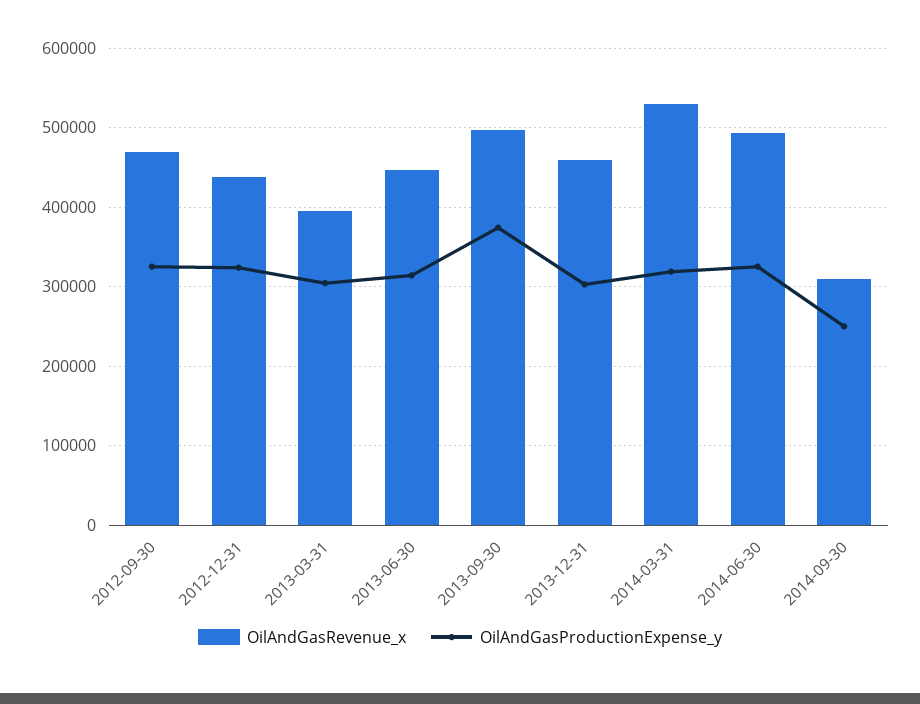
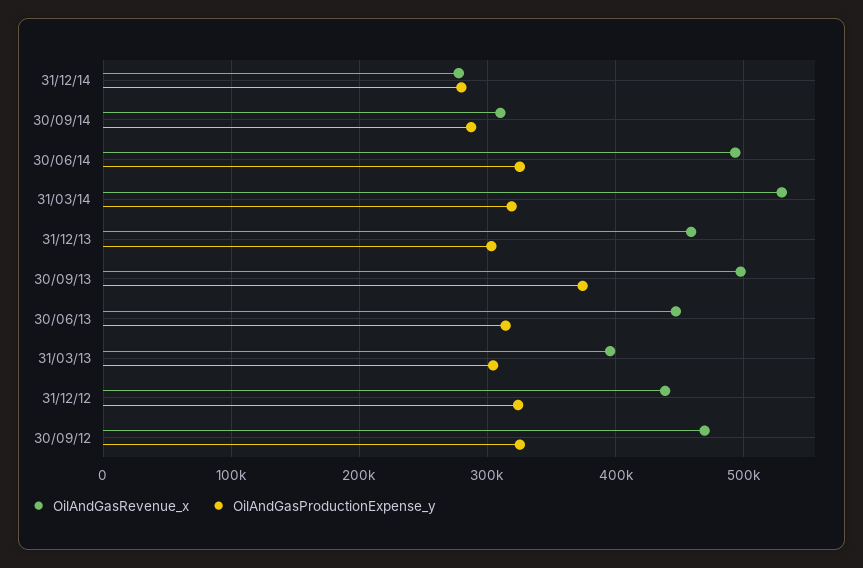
OilAndGasProductionExpense_y, 2014-09-30: 250000 -> 290000
OilAndGasRevenue_x, 31/12/14: none -> 280000
OilAndGasProductionExpense_y, 31/12/14: none -> 280000

